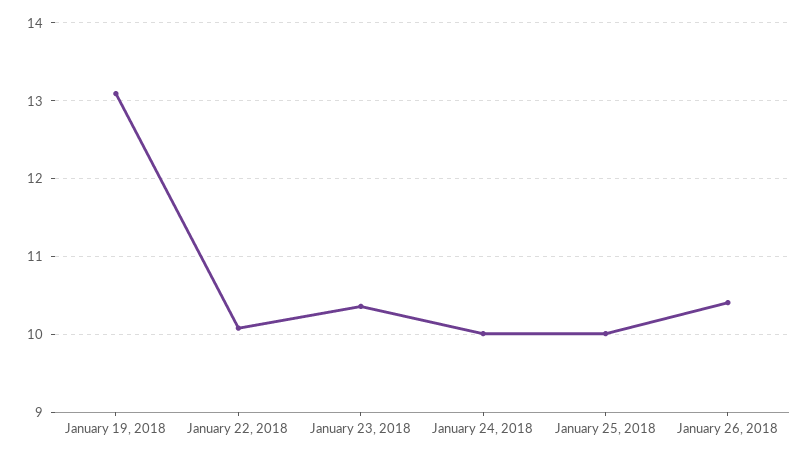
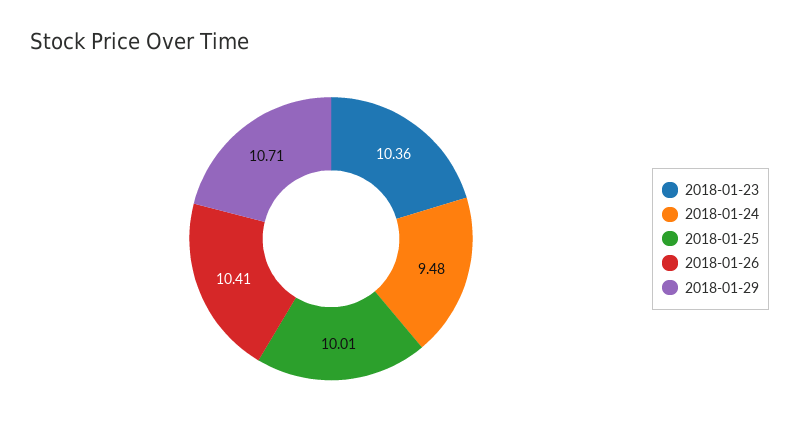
January 19, 2018: 13.1 -> none
January 22, 2018: 10.1 -> none
January 24, 2018: 10 -> 9.48
2018-01-29: none -> 10.71

